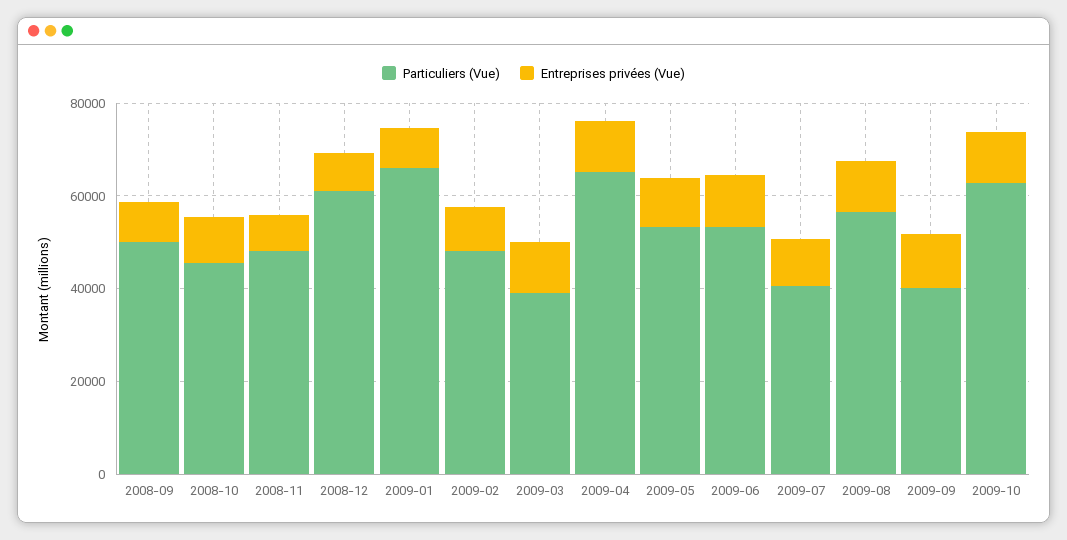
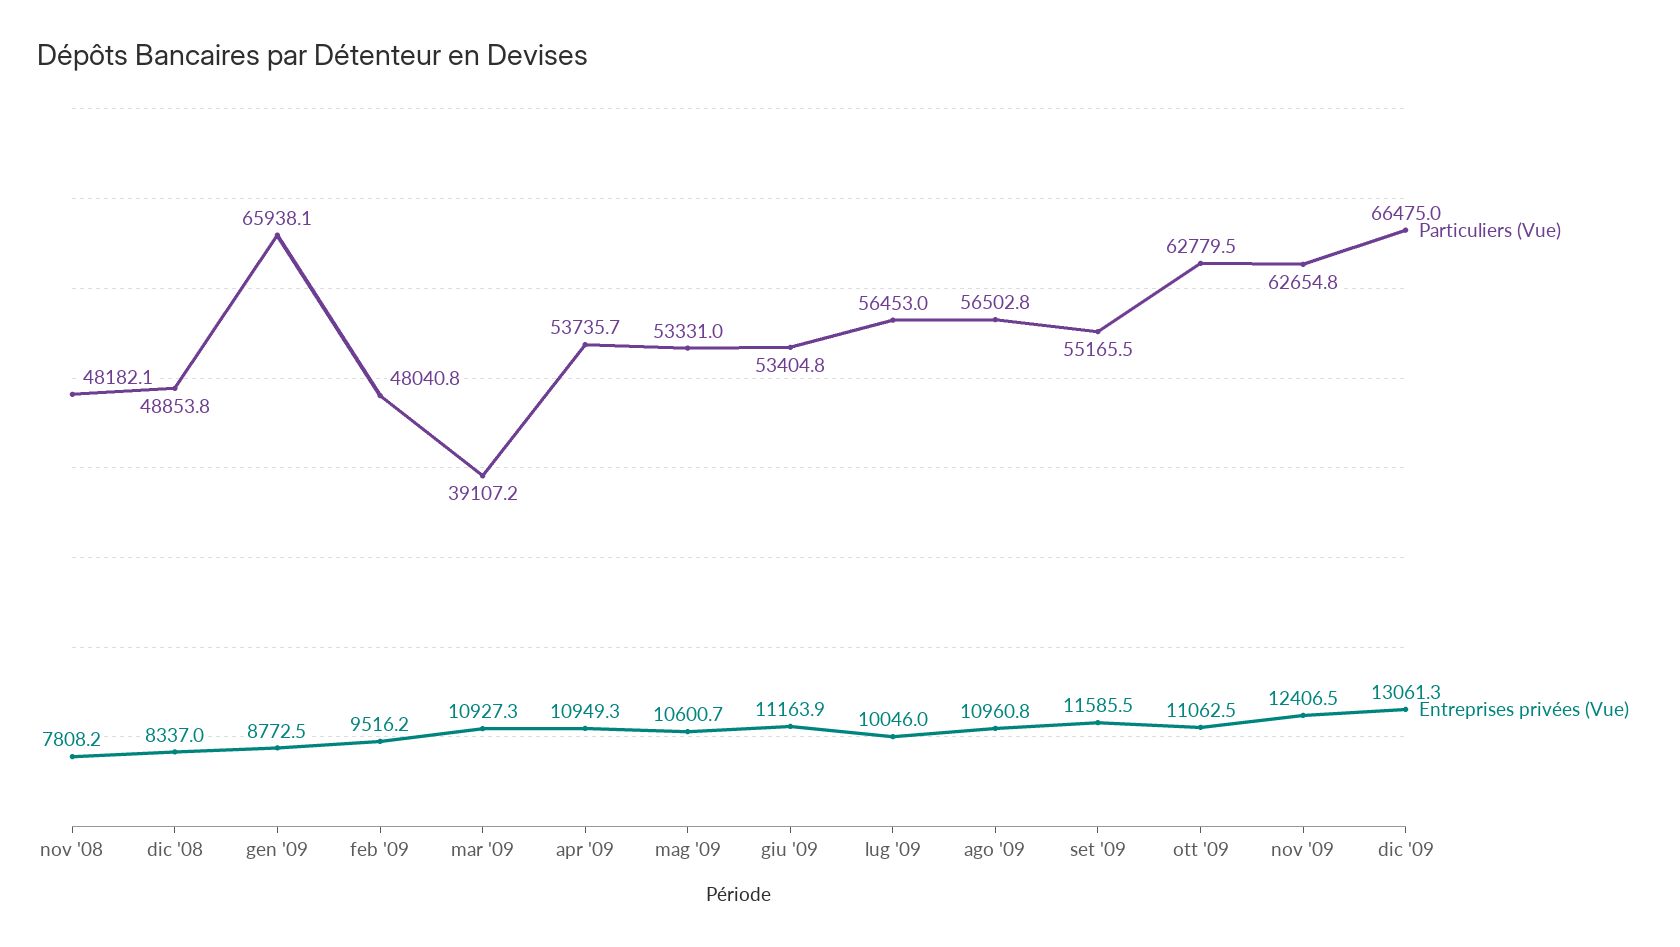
Particuliers (Vue), 2008-09: 50000 -> none
Entreprises privées (Vue), 2008-09: 10000 -> none
Particuliers (Vue), 2008-10: 45000 -> none
Entreprises privées (Vue), 2008-10: 10000 -> none
Particuliers (Vue), 2008-12: 60000 -> 48853.8
Particuliers (Vue), 2009-04: 65000 -> 53735.7
Particuliers (Vue), 2009-07: 40000 -> 56453
Particuliers (Vue), 2009-09: 40000 -> 55165.5
Particuliers (Vue), nov '09: none -> 62654.8
Entreprises privées (Vue), nov '09: none -> 12406.5
Particuliers (Vue), dic '09: none -> 66475
Entreprises privées (Vue), dic '09: none -> 13061.3

